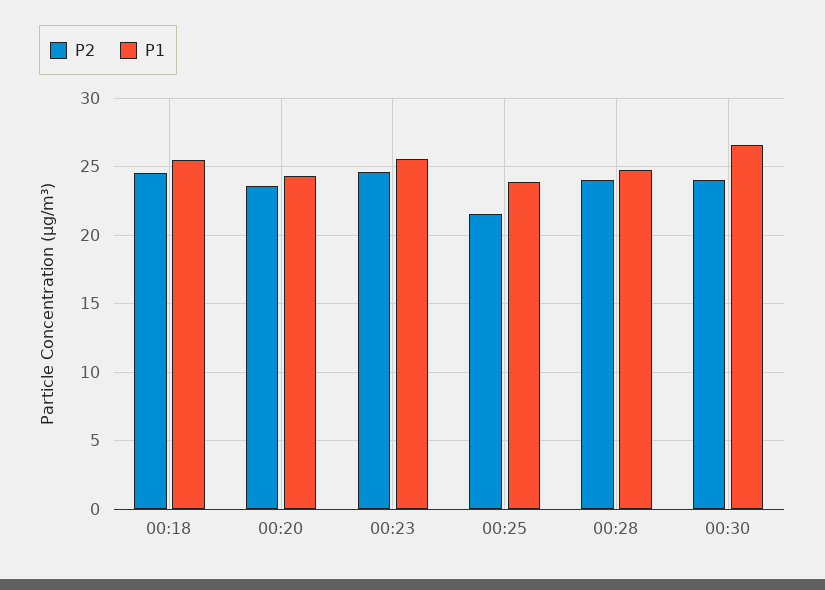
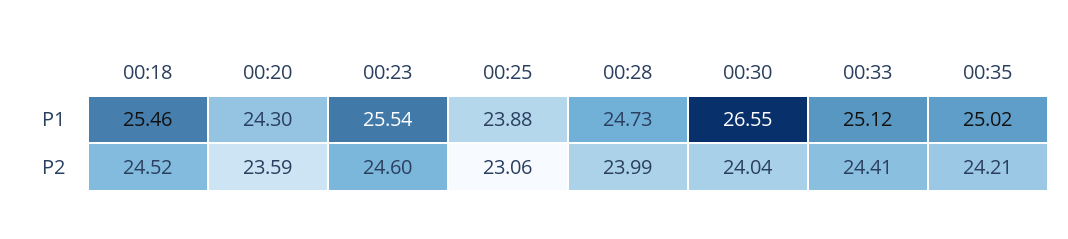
P2, 00:25: 21.5 -> 23.06
P1, 00:33: none -> 25.12
P1, 00:35: none -> 25.02
P2, 00:33: none -> 24.41
P2, 00:35: none -> 24.21

